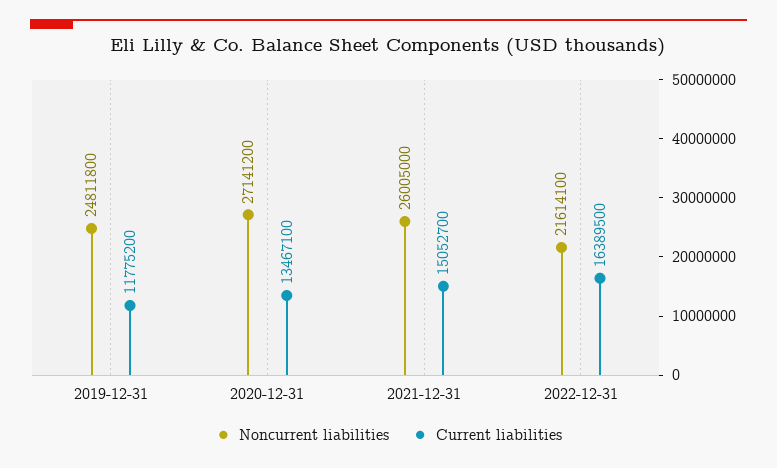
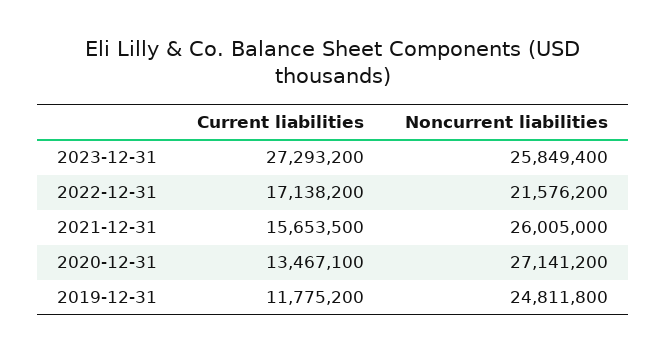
Current liabilities, 2021-12-31: 15052700 -> 15653500
Noncurrent liabilities, 2022-12-31: 21614100 -> 21576200
Current liabilities, 2022-12-31: 16389500 -> 17138200
Current liabilities, 2023-12-31: none -> 27293200
Noncurrent liabilities, 2023-12-31: none -> 25849400

